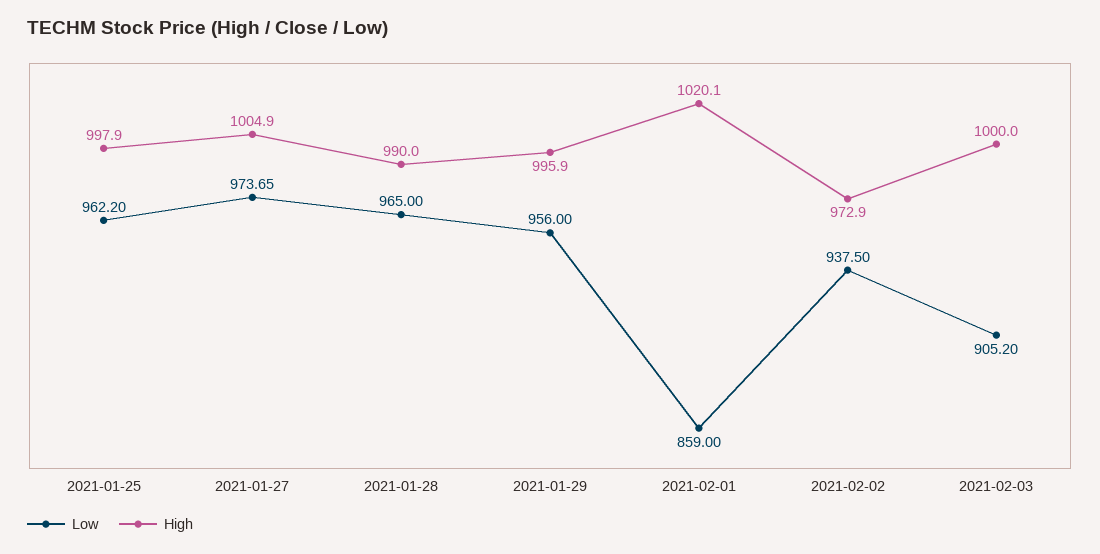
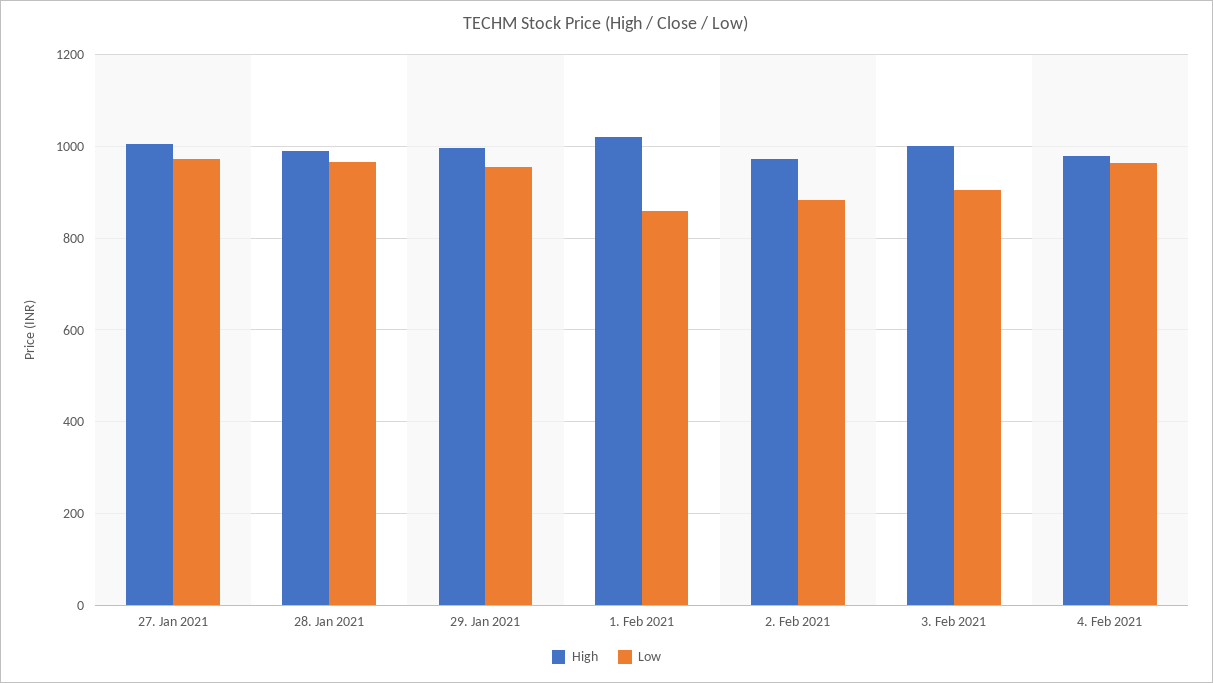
Low, 2021-01-25: 962.2 -> none
High, 2021-01-25: 997.9 -> none
Low, 2021-02-02: 937.5 -> 880
High, 4. Feb 2021: none -> 980
Low, 4. Feb 2021: none -> 960

